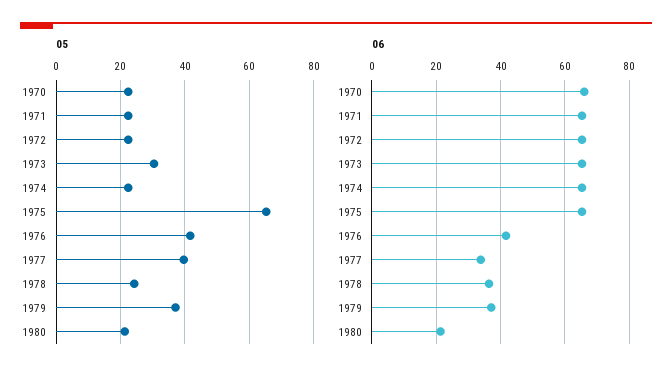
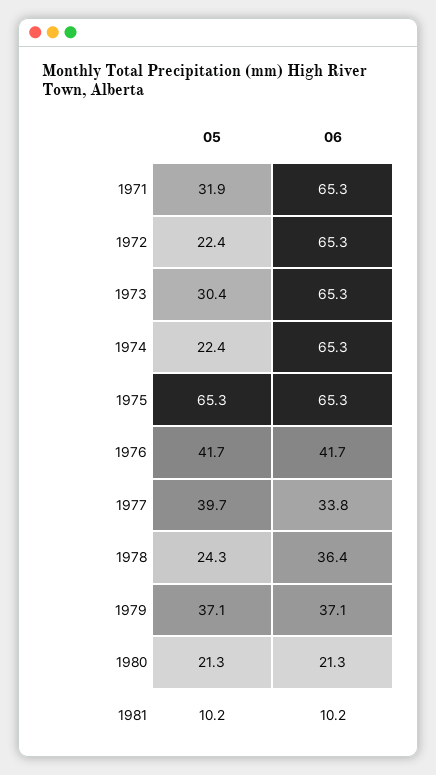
05, 1970: 22 -> none
05, 1971: 22 -> 31.9
06, 1970: 66 -> none
05, 1981: none -> 10.2
06, 1981: none -> 10.2

